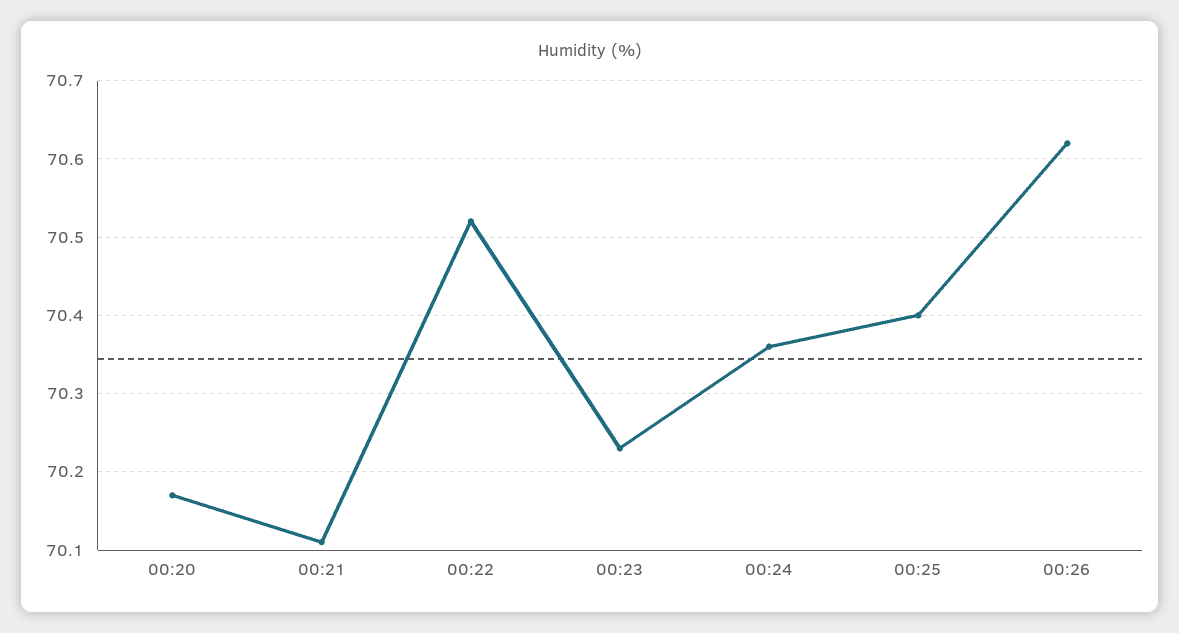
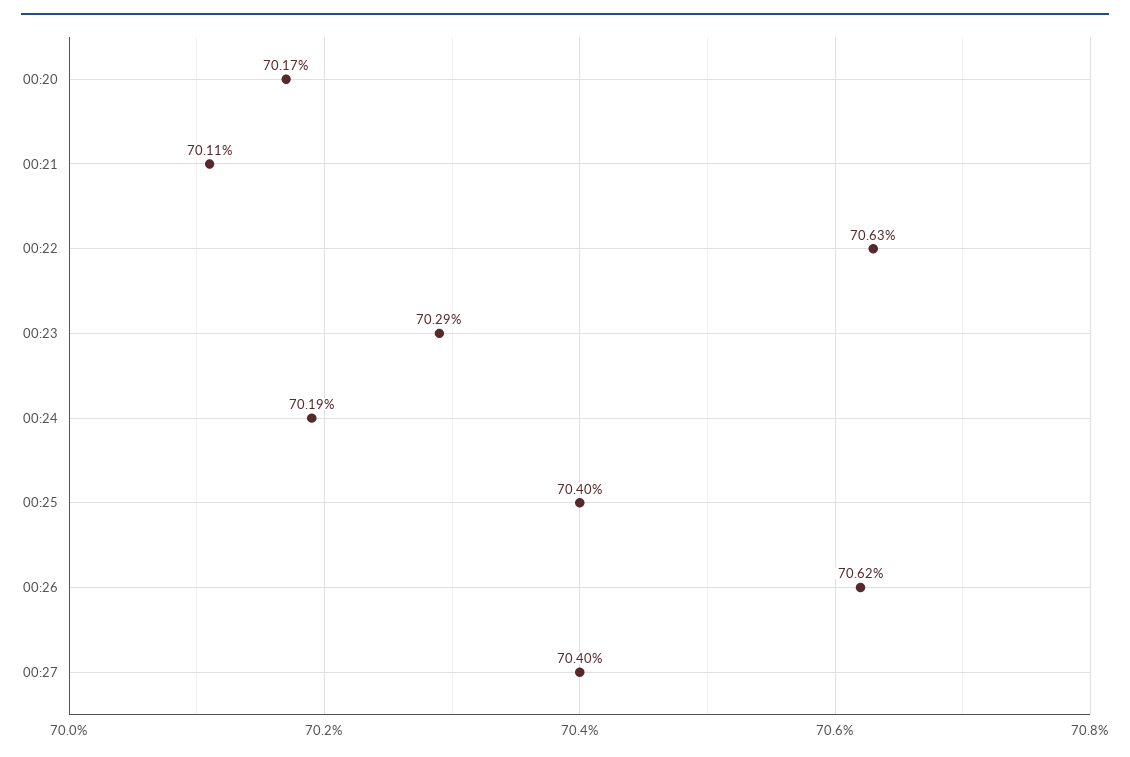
00:22: 70.52 -> 70.63
00:23: 70.23 -> 70.29
00:24: 70.36 -> 70.19
00:27: none -> 70.4

